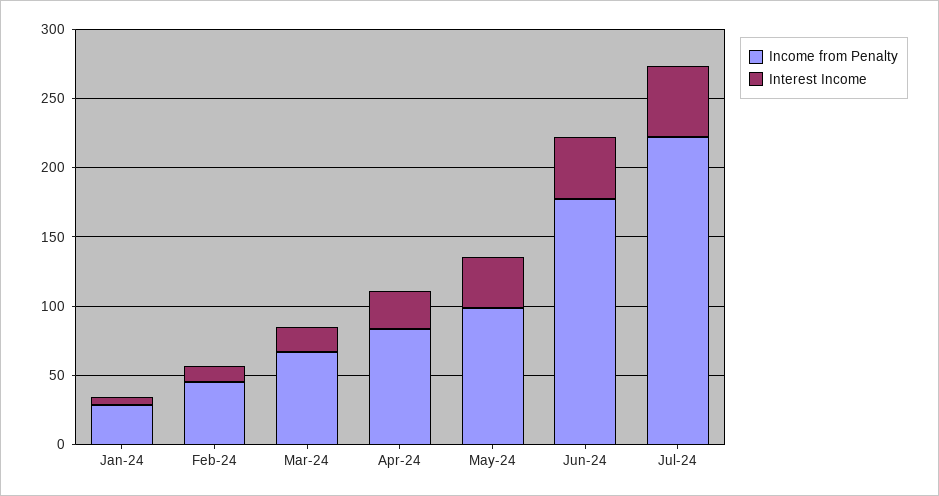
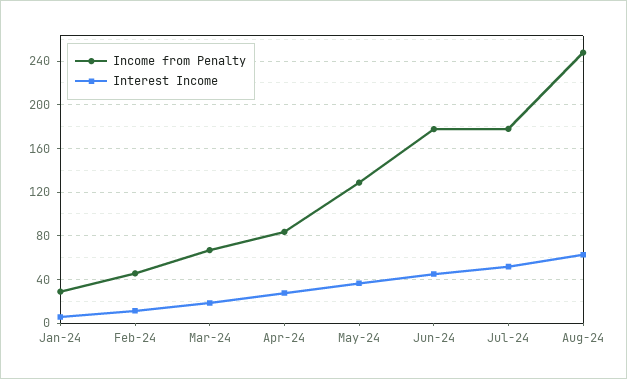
Income from Penalty, May-24: 100 -> 130
Income from Penalty, Jul-24: 220 -> 180
Income from Penalty, Aug-24: none -> 250
Interest Income, Aug-24: none -> 60

